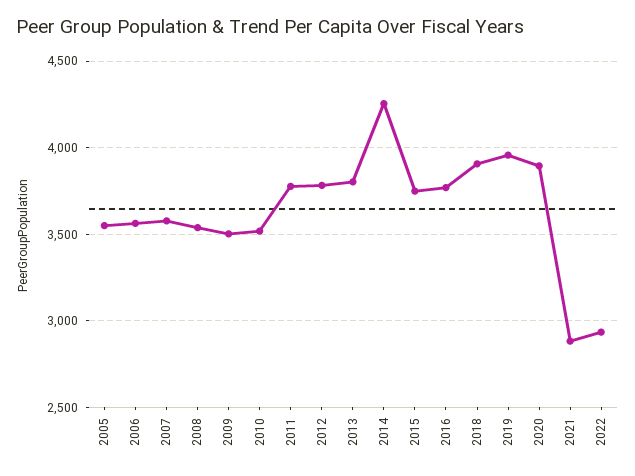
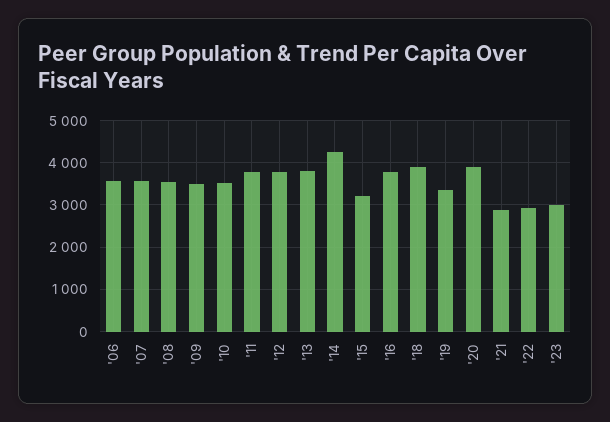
2005: 3550 -> none
2015: 3750 -> 3200
2019: 3950 -> 3400
'23: none -> 3000

